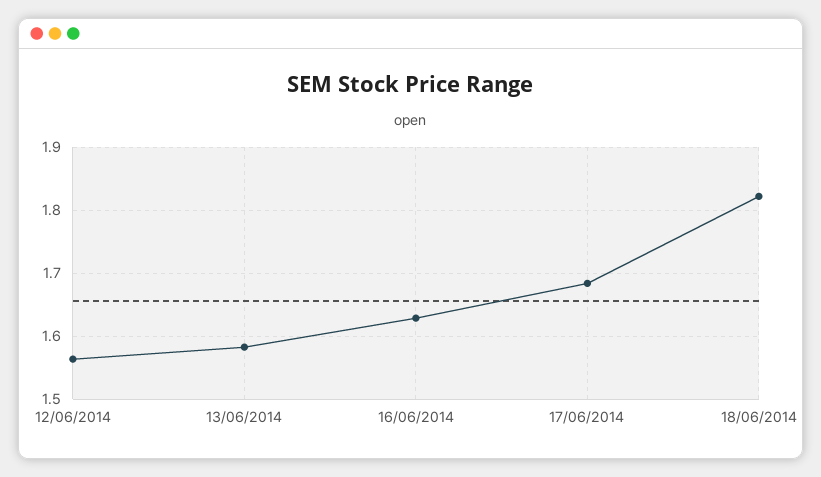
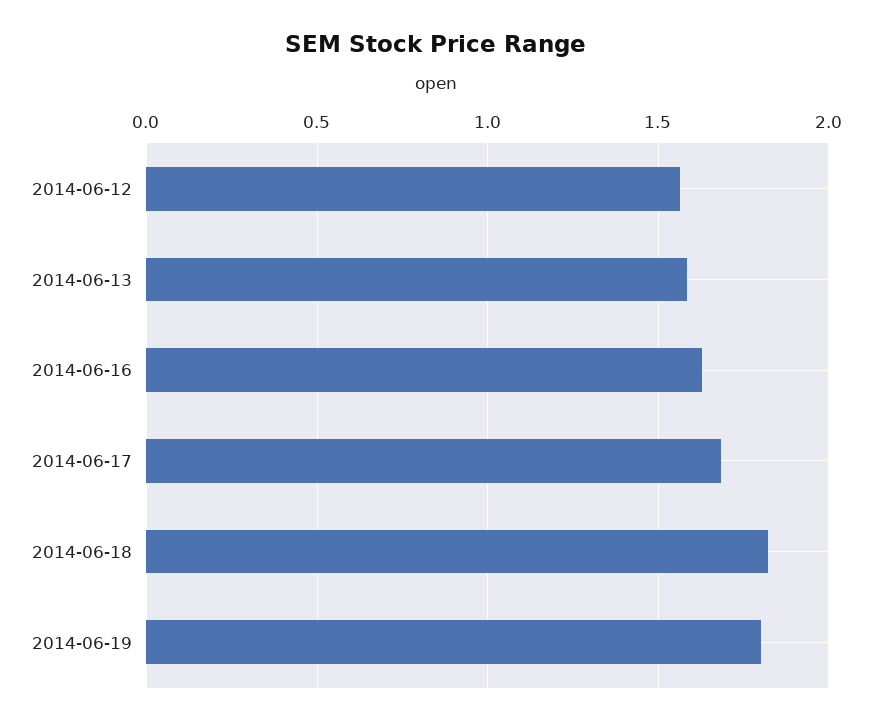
2014-06-19: none -> 1.8

